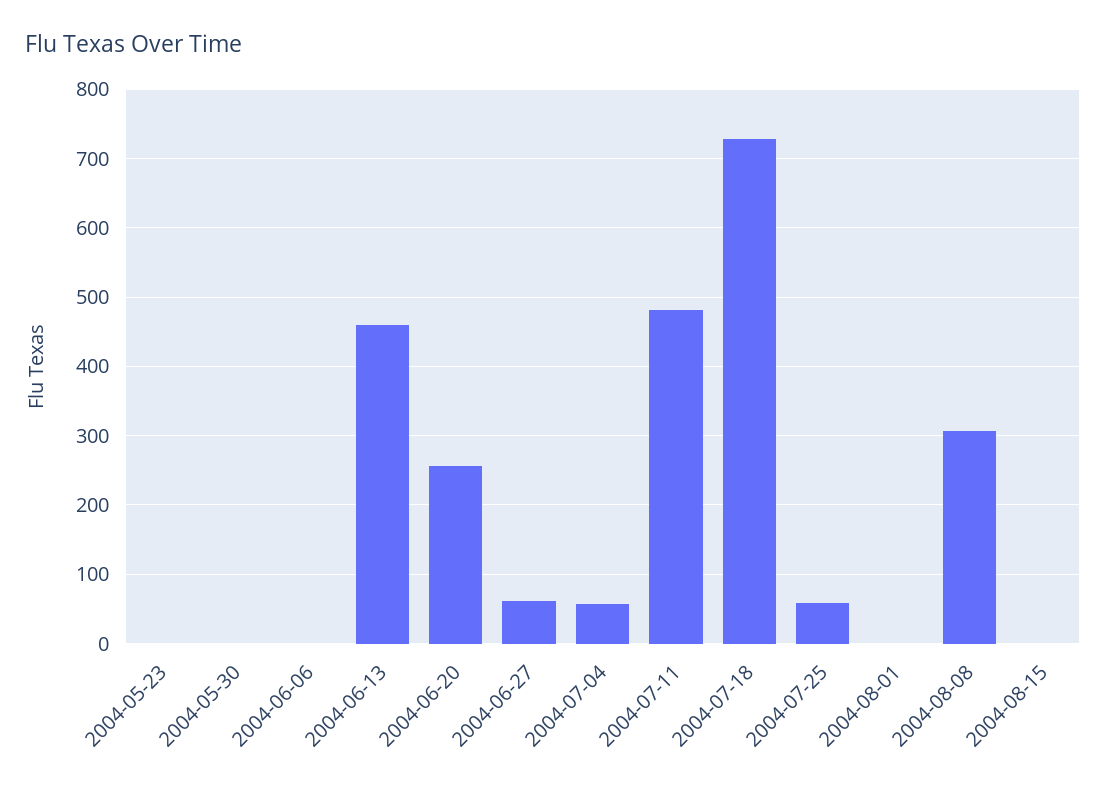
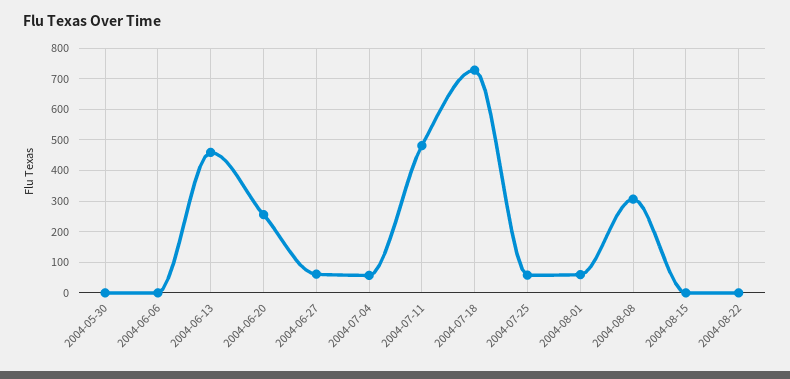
2004-05-23: 0 -> none
2004-08-01: 0 -> 60
2004-08-22: none -> 0

